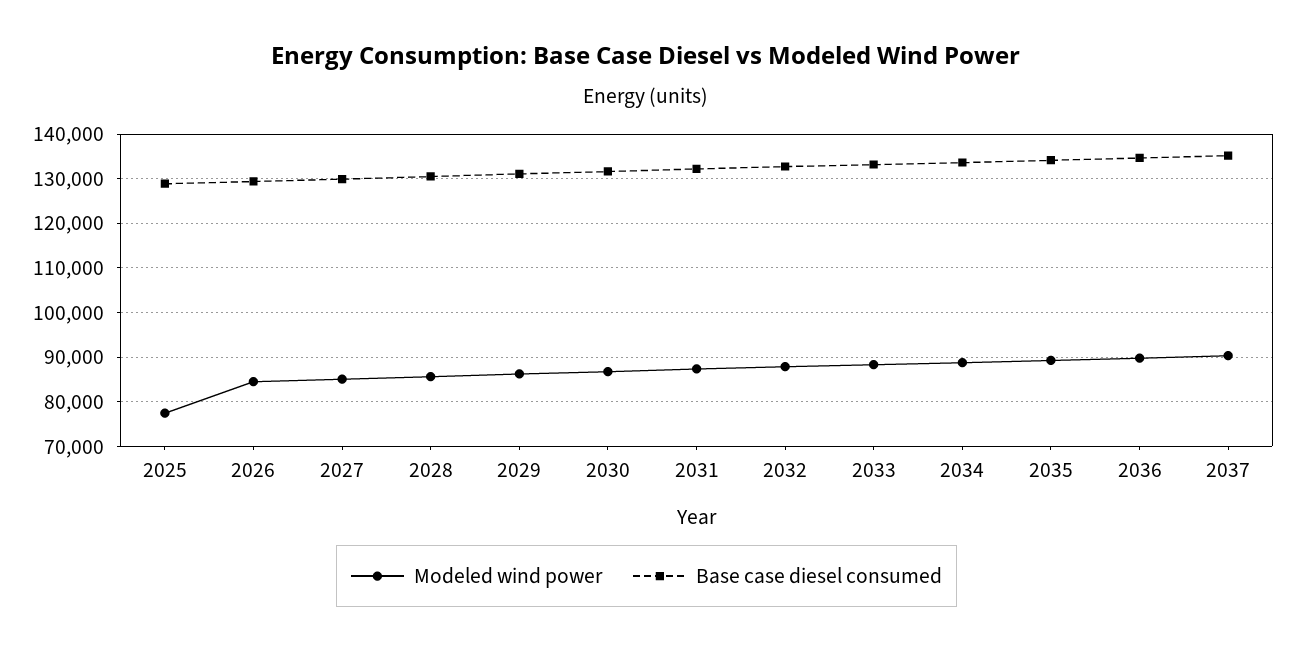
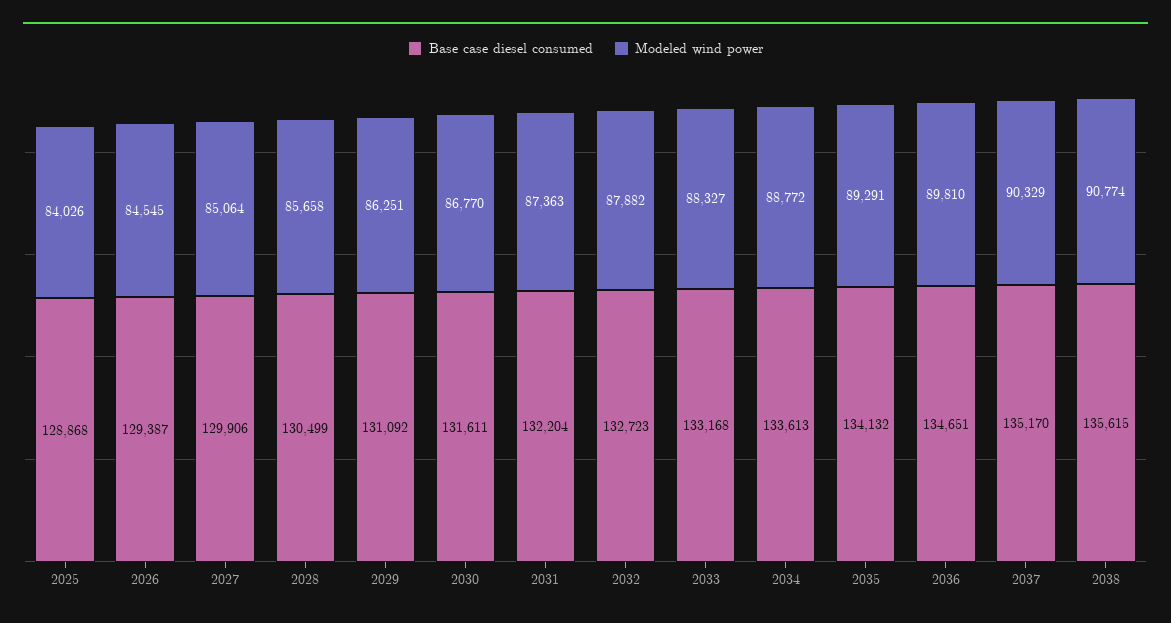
Modeled wind power, 2025: 78000 -> 84026
Base case diesel consumed, 2038: none -> 135615
Modeled wind power, 2038: none -> 90774

